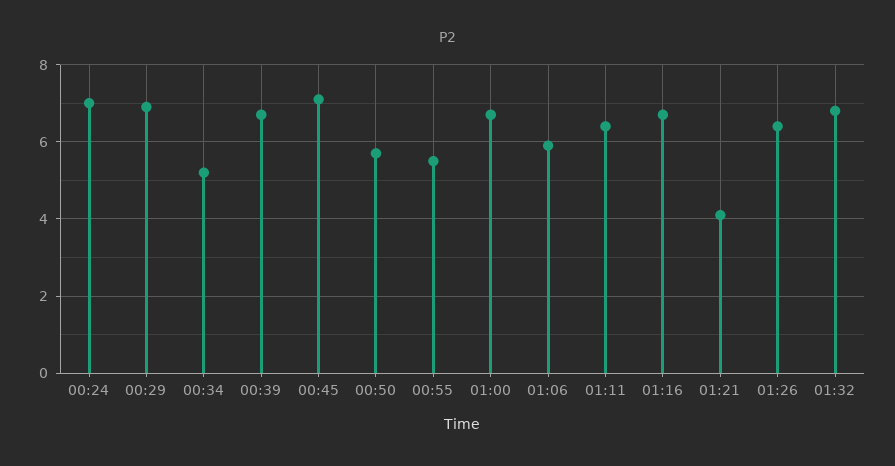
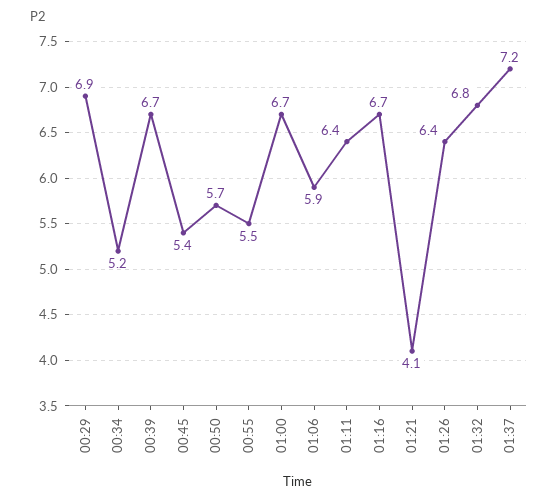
00:24: 7 -> none
00:45: 7 -> 5.4
01:37: none -> 7.2

